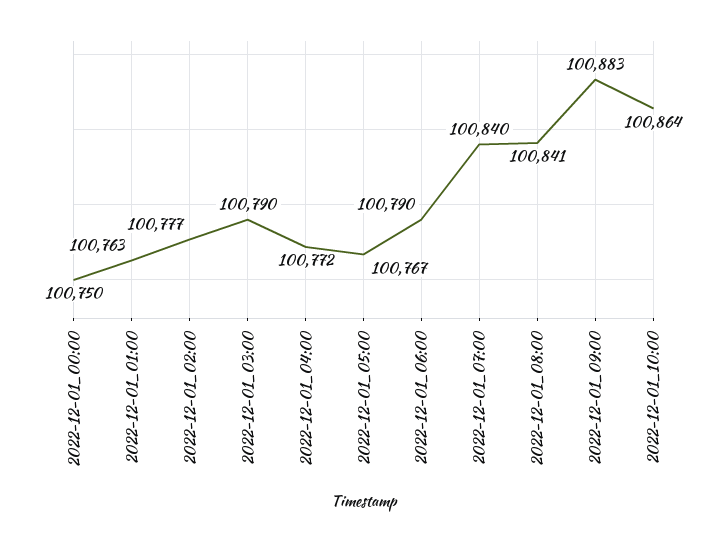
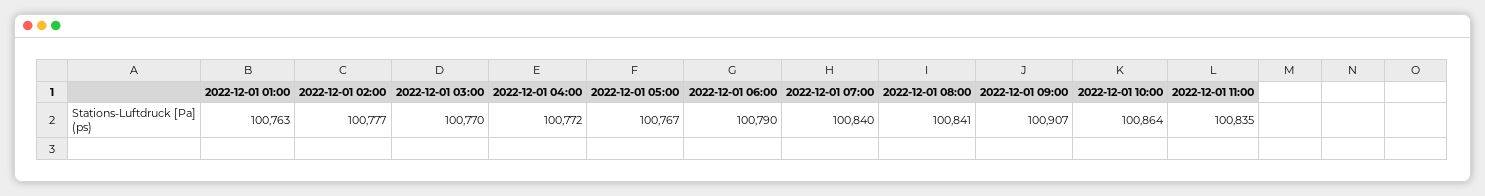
2022-12-01_00:00: 100750 -> none
2022-12-01_03:00: 100790 -> 100770
2022-12-01_09:00: 100883 -> 100907
2022-12-01 11:00: none -> 100835

